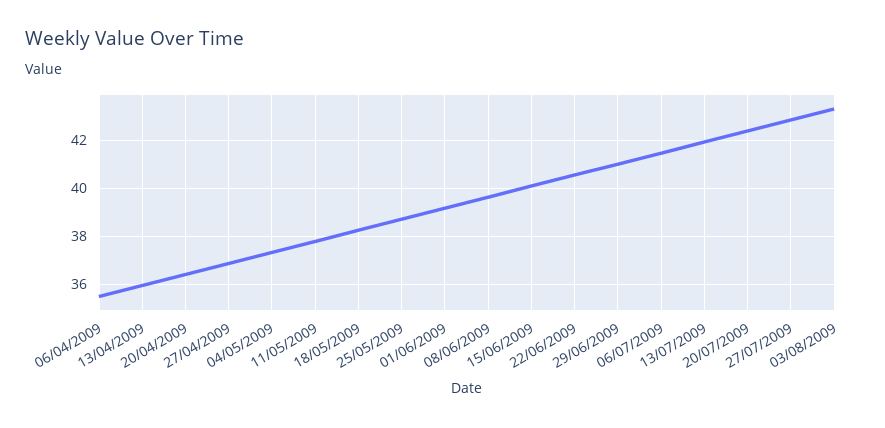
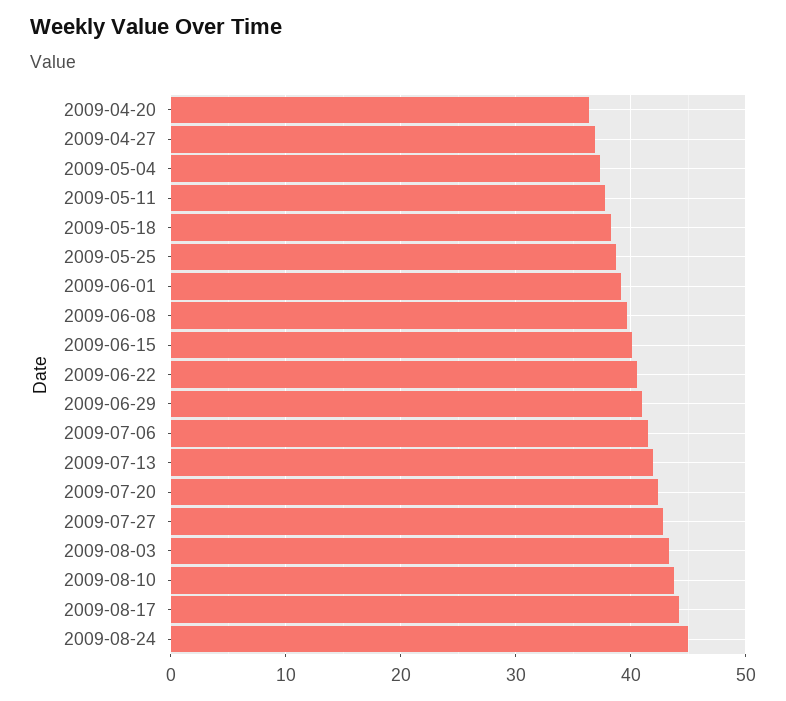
06/04/2009: 35.5 -> none
13/04/2009: 36 -> none
2009-08-10: none -> 44
2009-08-17: none -> 44
2009-08-24: none -> 45

